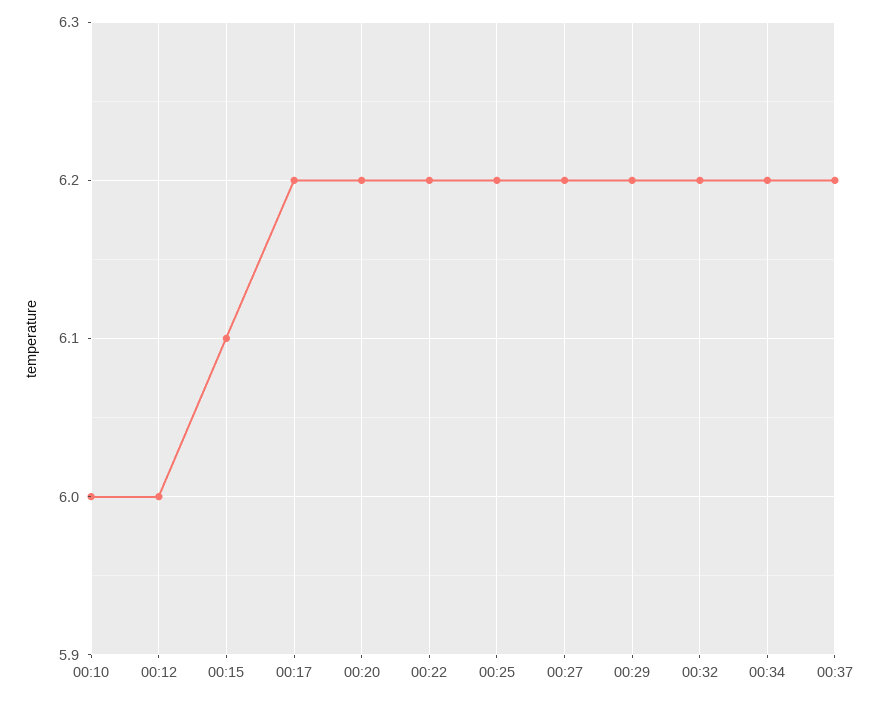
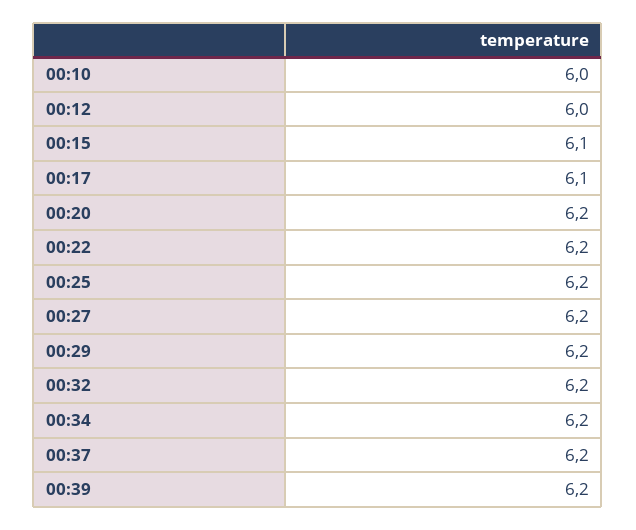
00:17: 6.2 -> 6.1
00:39: none -> 6.2

